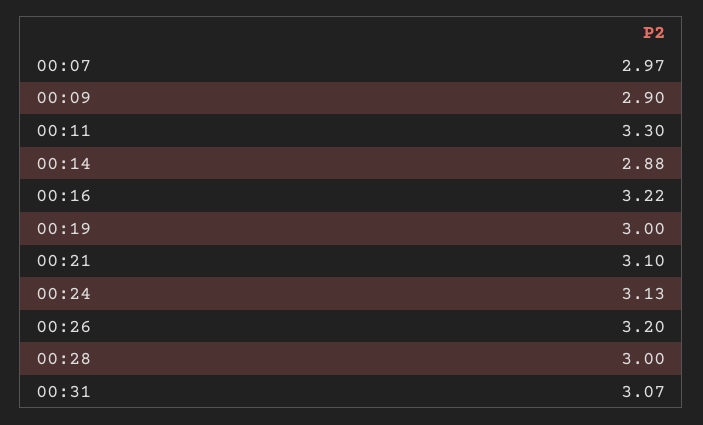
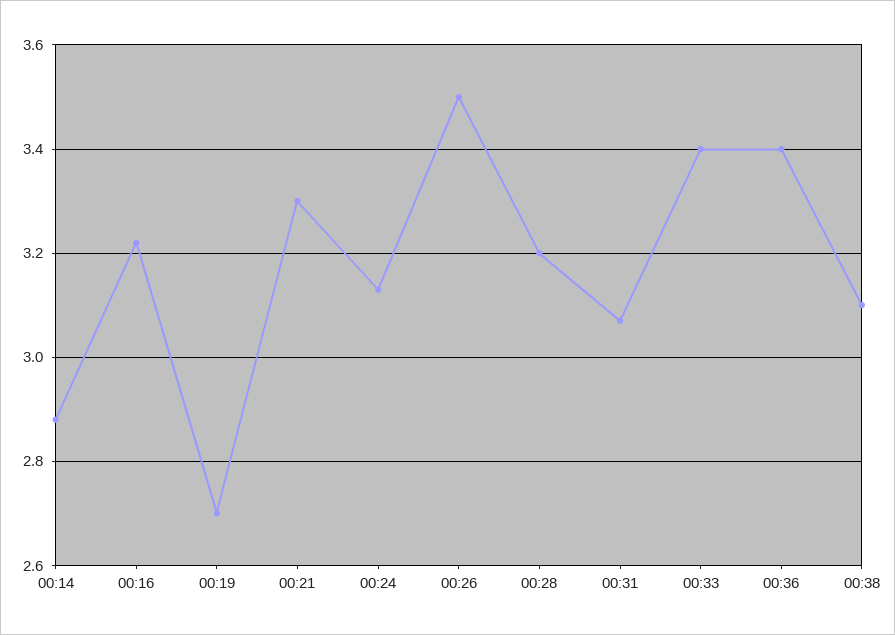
00:07: 2.97 -> none
00:09: 2.9 -> none
00:11: 3.3 -> none
00:19: 3 -> 2.7
00:21: 3.1 -> 3.3
00:26: 3.2 -> 3.5
00:28: 3 -> 3.2
00:33: none -> 3.4
00:36: none -> 3.4
00:38: none -> 3.1

